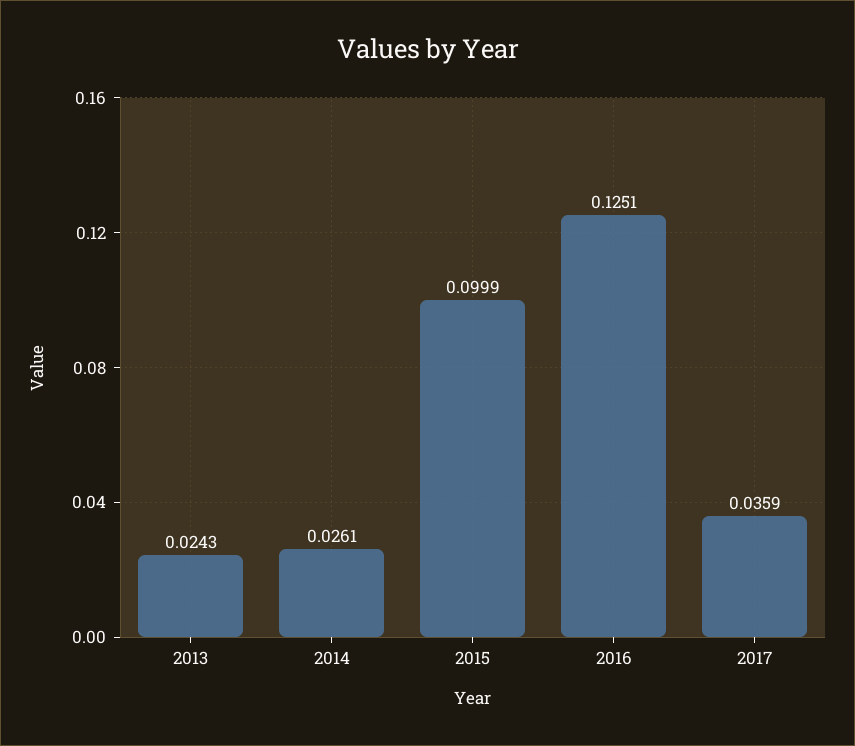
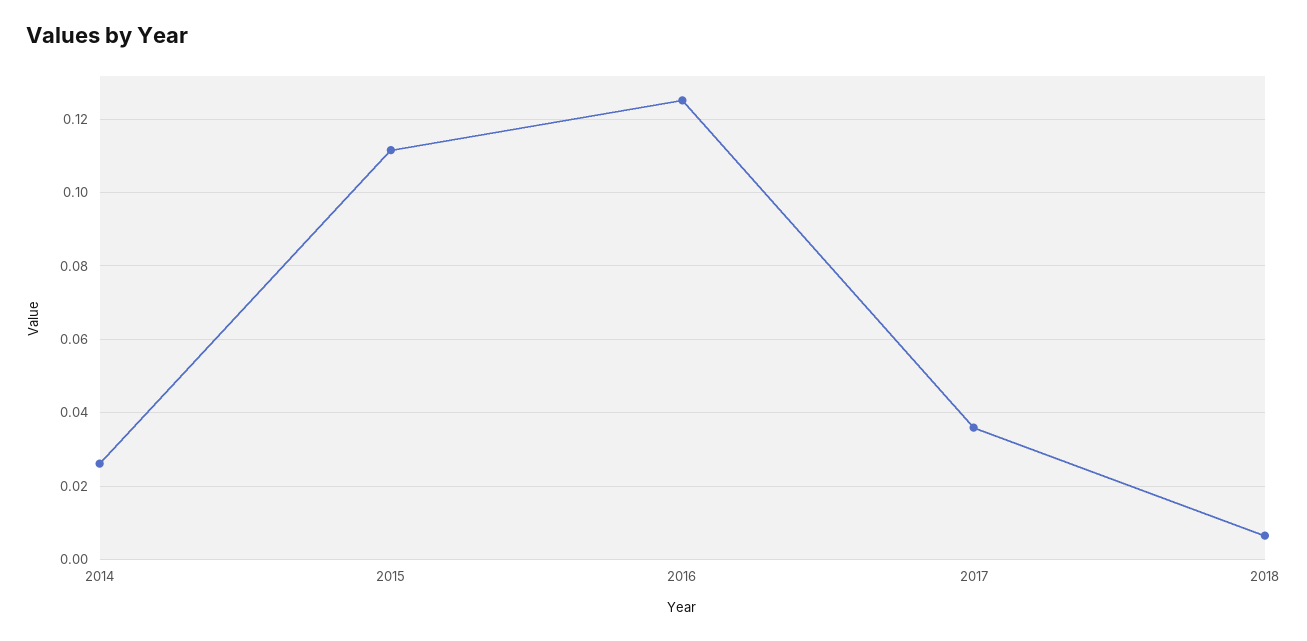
2013: 0.0243 -> none
2015: 0.0999 -> 0.112
2018: none -> 0.006

